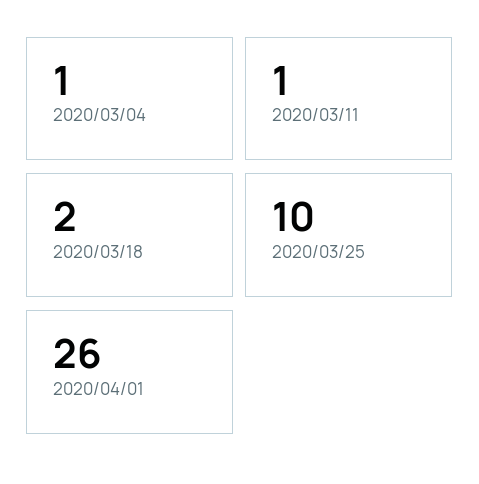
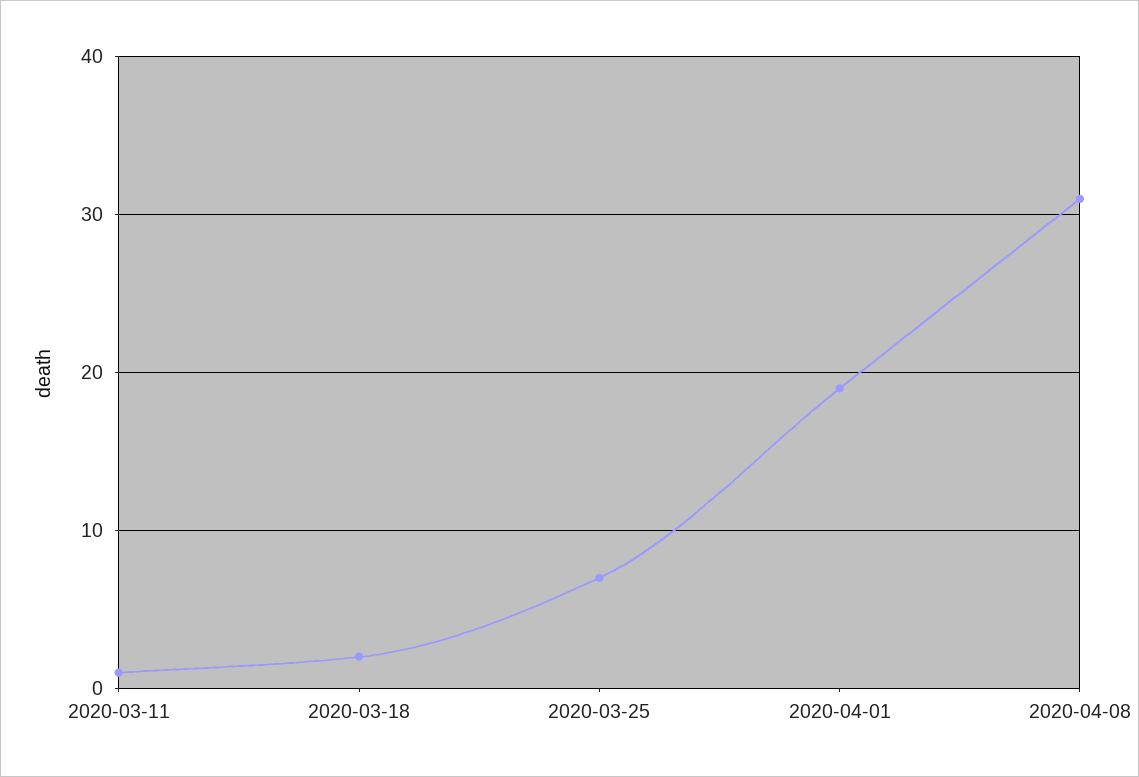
2020/03/04: 1 -> none
2020/03/25: 10 -> 7
2020/04/01: 26 -> 19
2020-04-08: none -> 31

